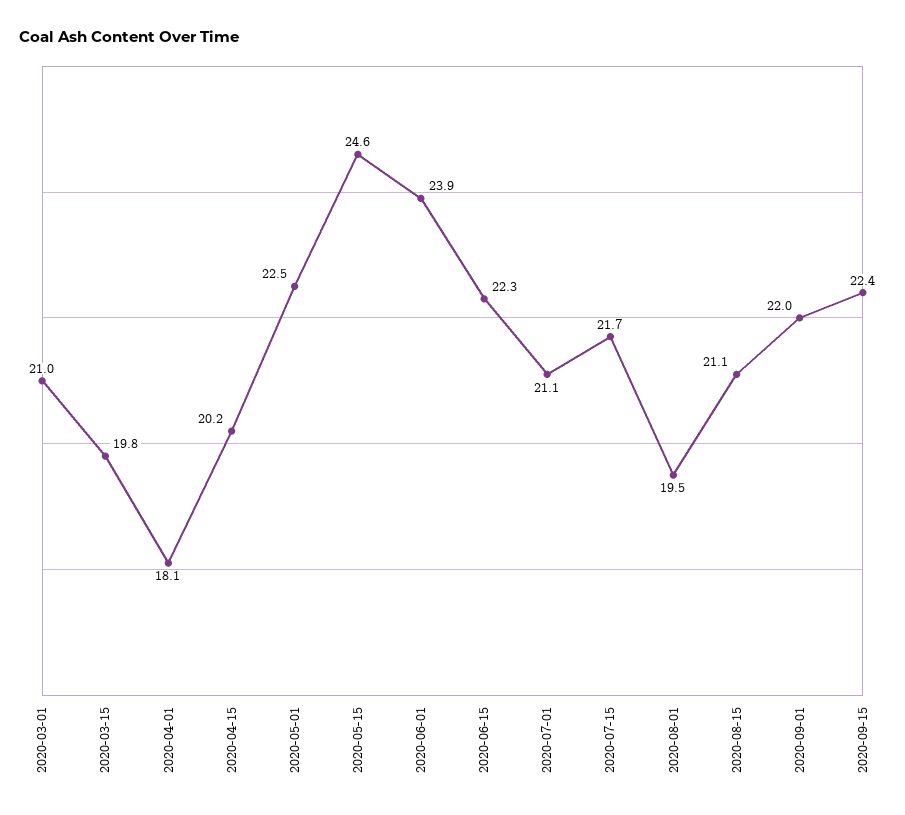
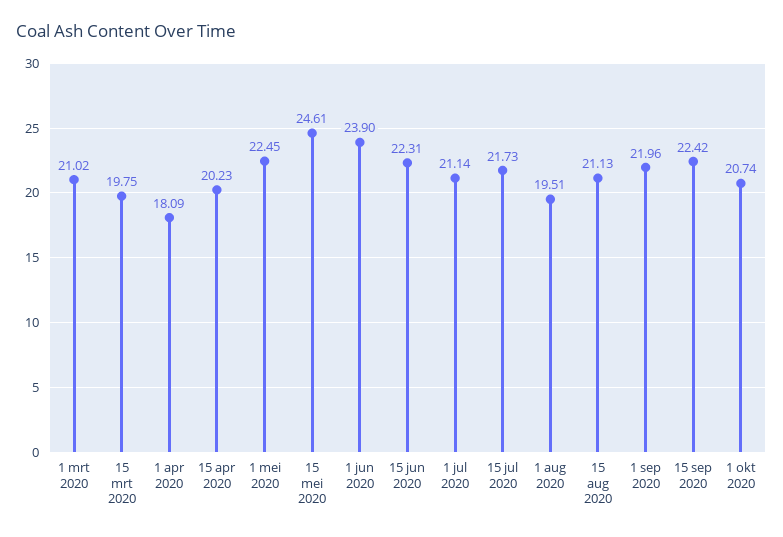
1 okt 2020: none -> 20.74

